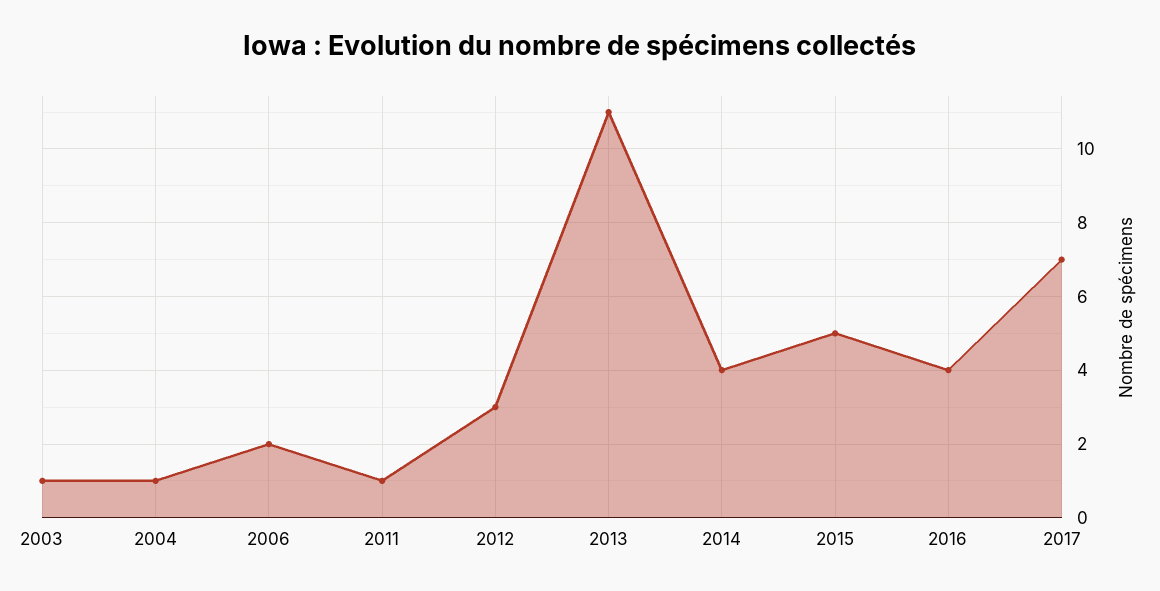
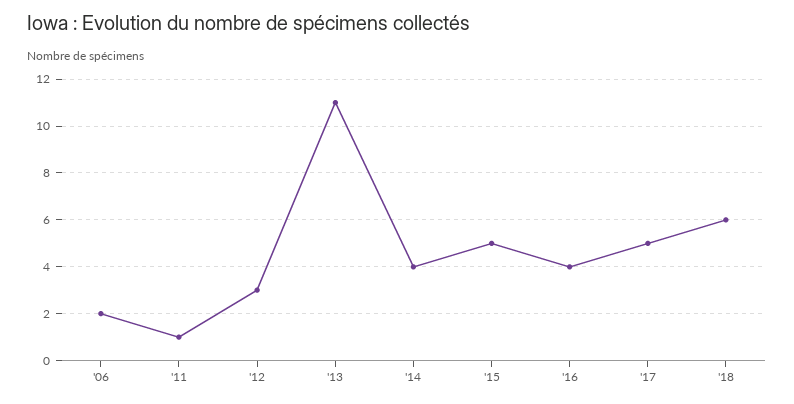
2003: 1 -> none
2004: 1 -> none
2017: 7 -> 5
'18: none -> 6

